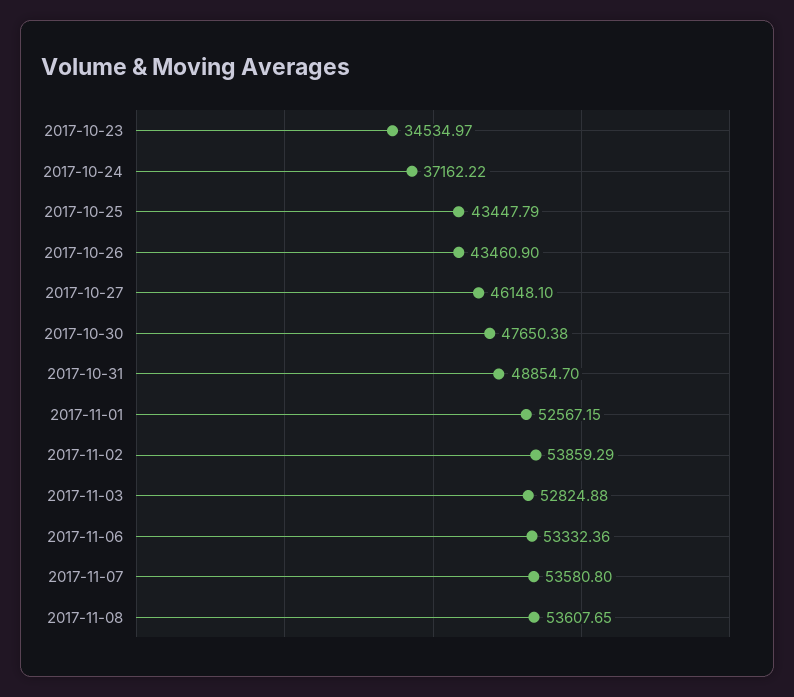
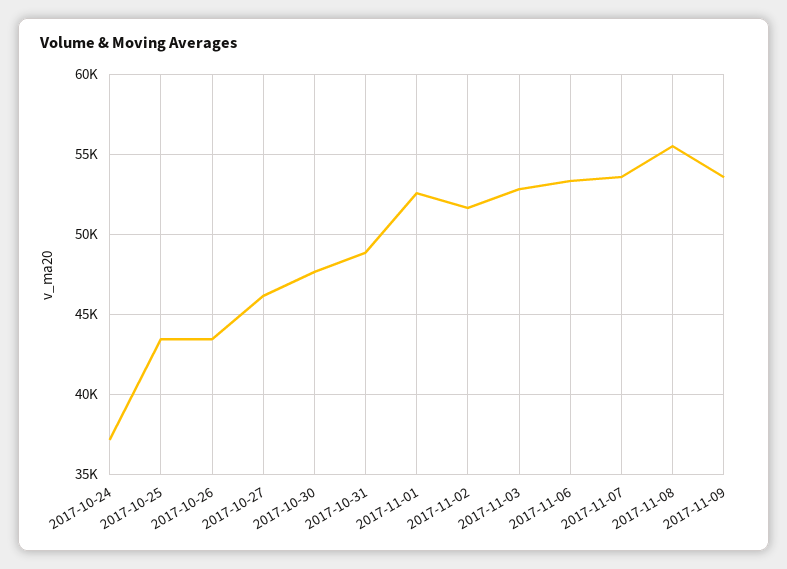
2017-10-23: 34534.97 -> none
2017-11-02: 53859.29 -> 51500
2017-11-08: 53607.65 -> 55500
2017-11-09: none -> 53500

